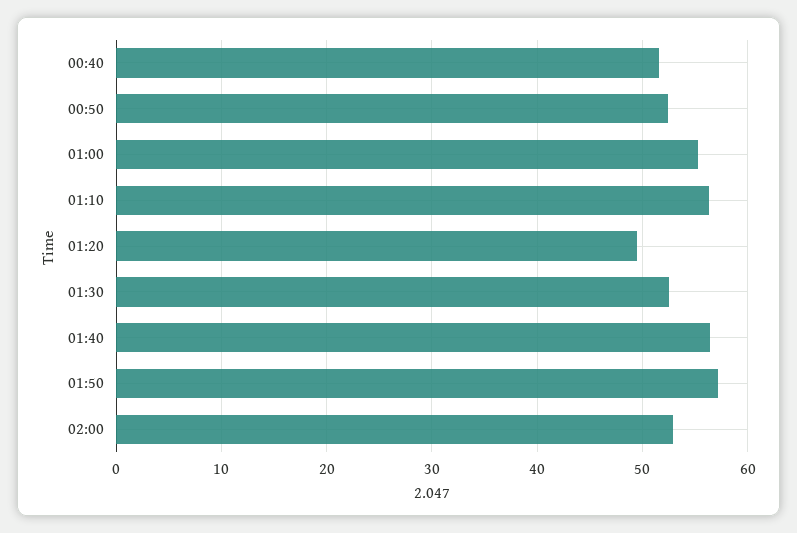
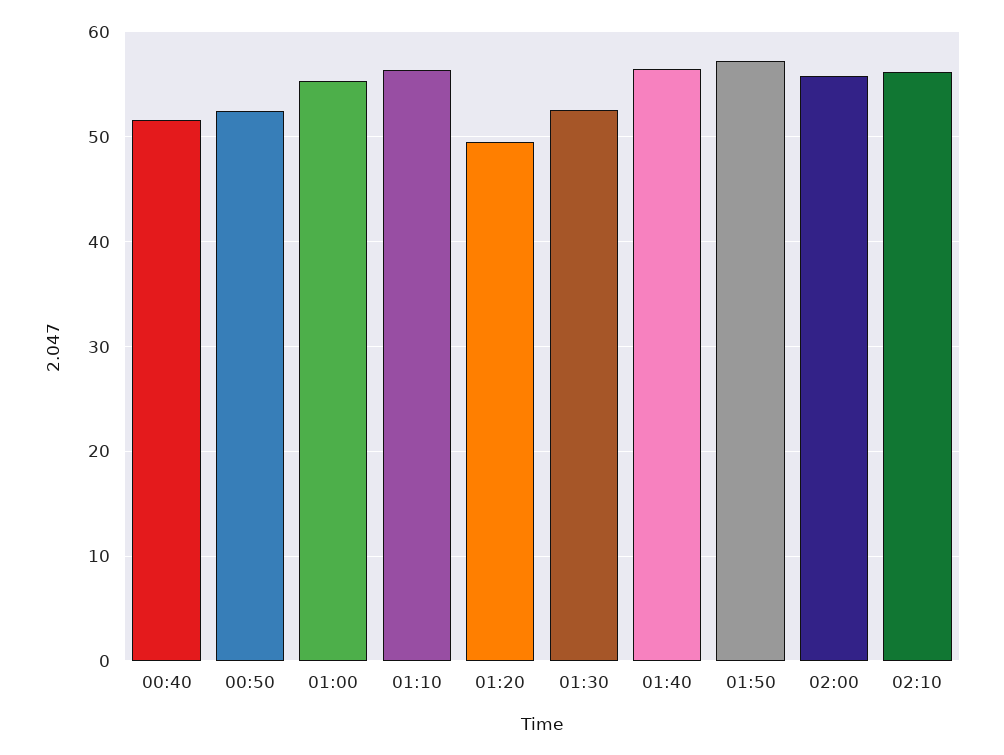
02:00: 53 -> 56
02:10: none -> 56

